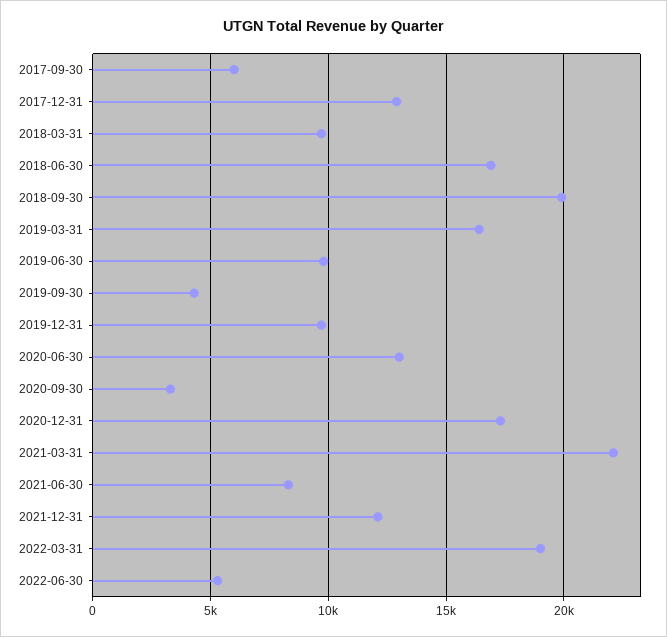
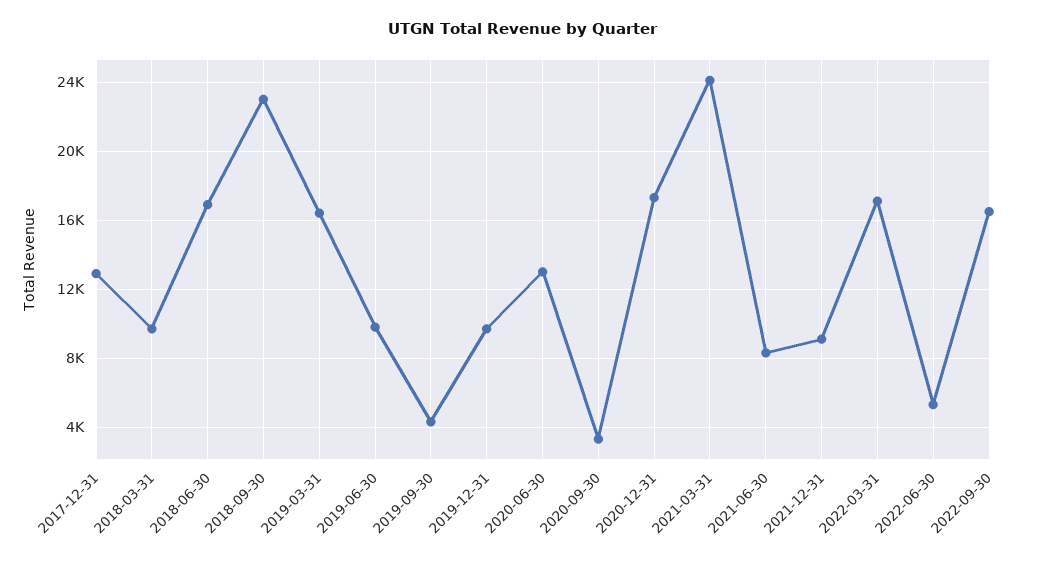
2017-09-30: 6000 -> none
2018-09-30: 20000 -> 23000
2021-03-31: 22000 -> 24000
2021-12-31: 12000 -> 9000
2022-03-31: 19000 -> 17000
2022-09-30: none -> 16500

